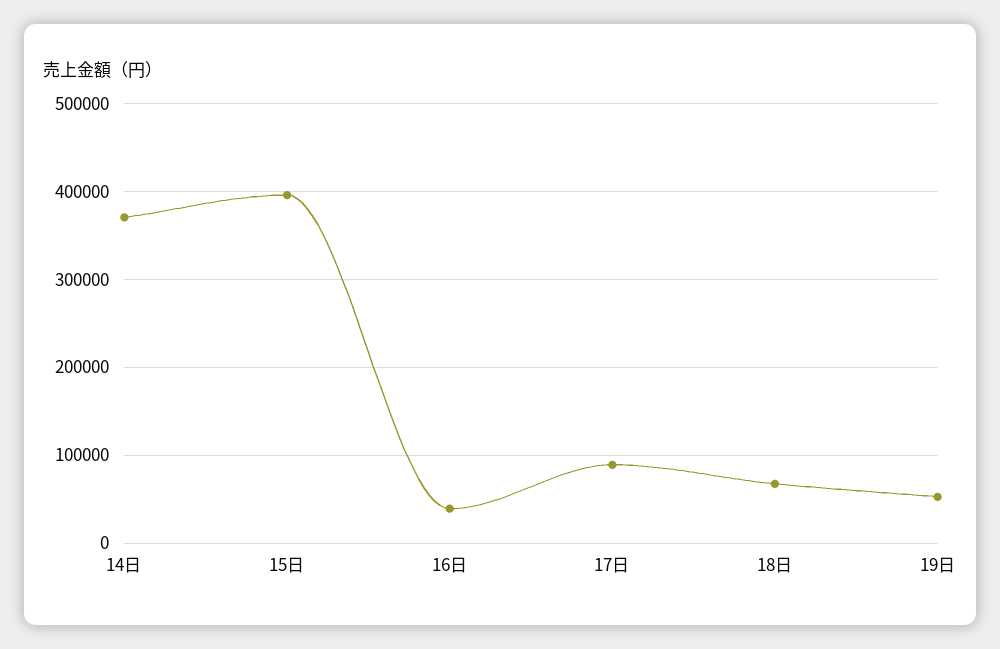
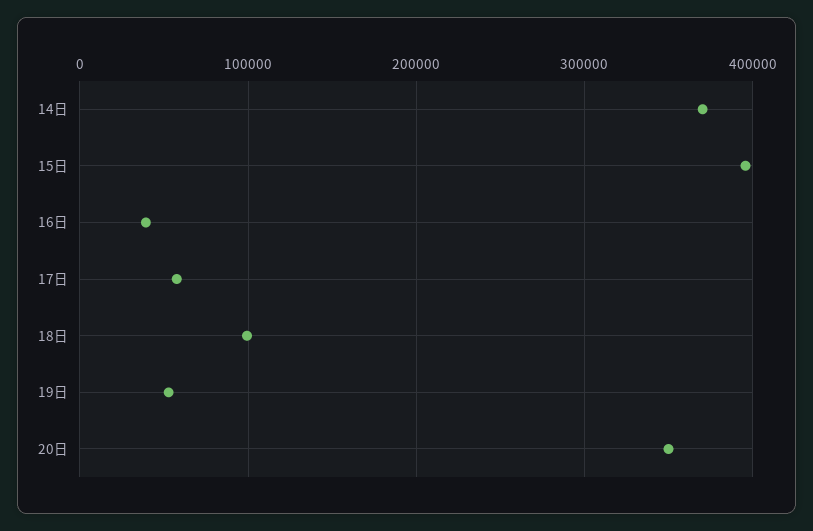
17日: 90000 -> 60000
18日: 70000 -> 100000
20日: none -> 350000

